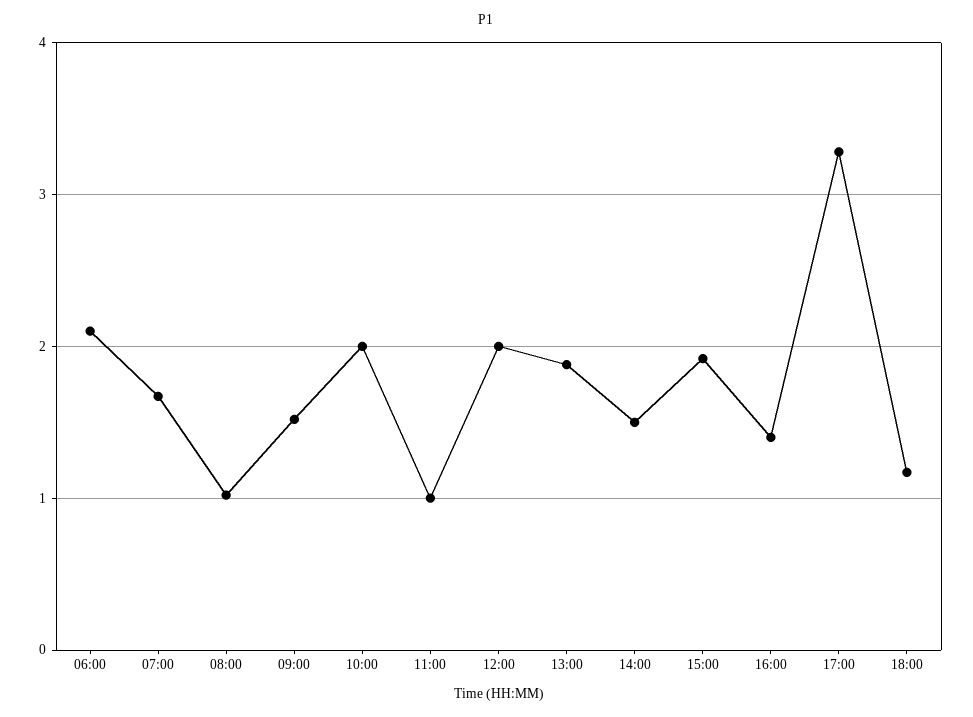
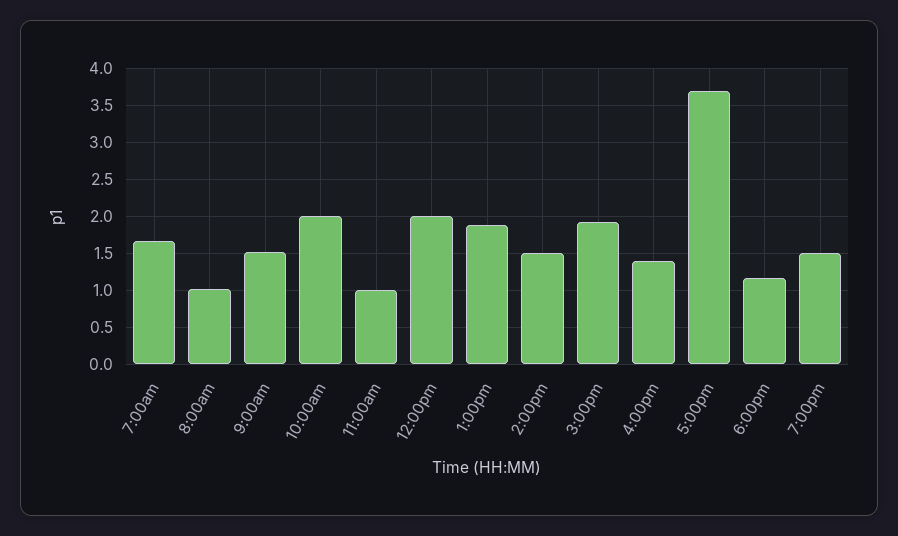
06:00: 2.1 -> none
17:00: 3.3 -> 3.7
7:00pm: none -> 1.5

